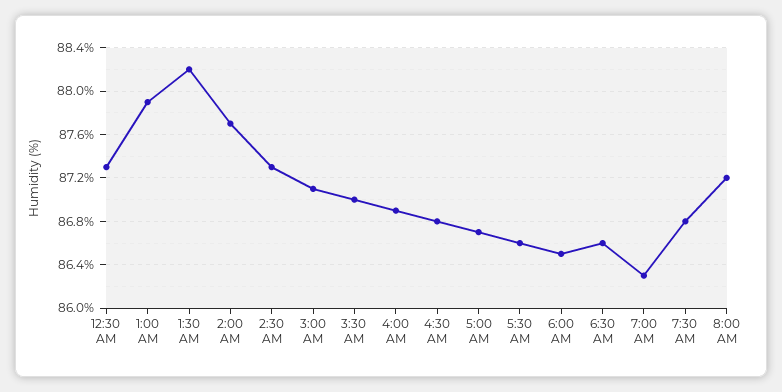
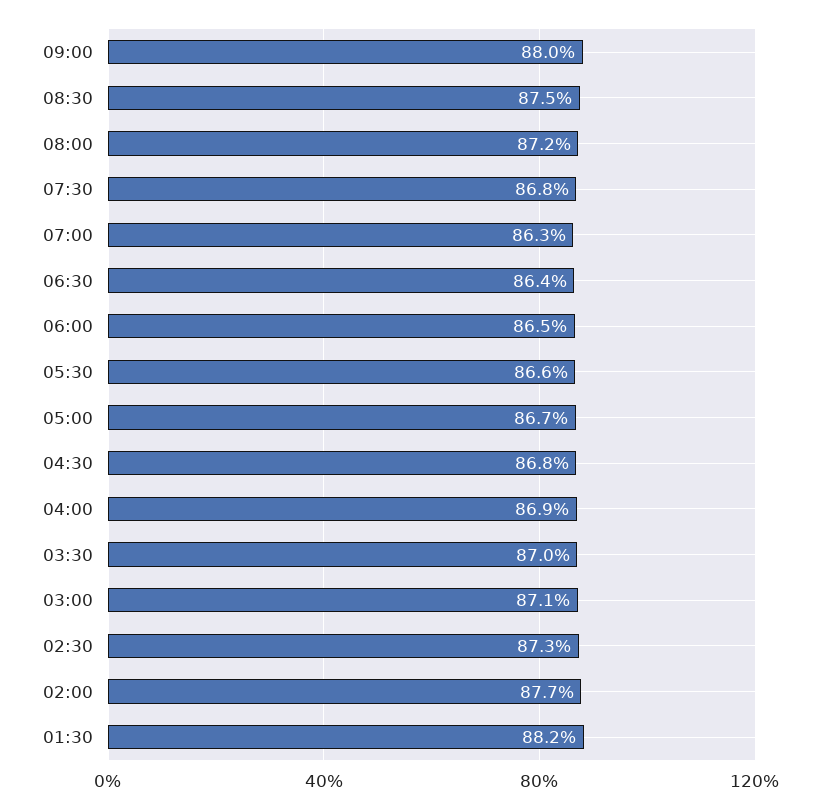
12:30 AM: 87.3 -> none
1:00 AM: 87.9 -> none
6:30 AM: 86.6 -> 86.4
09:00: none -> 88
08:30: none -> 87.5

